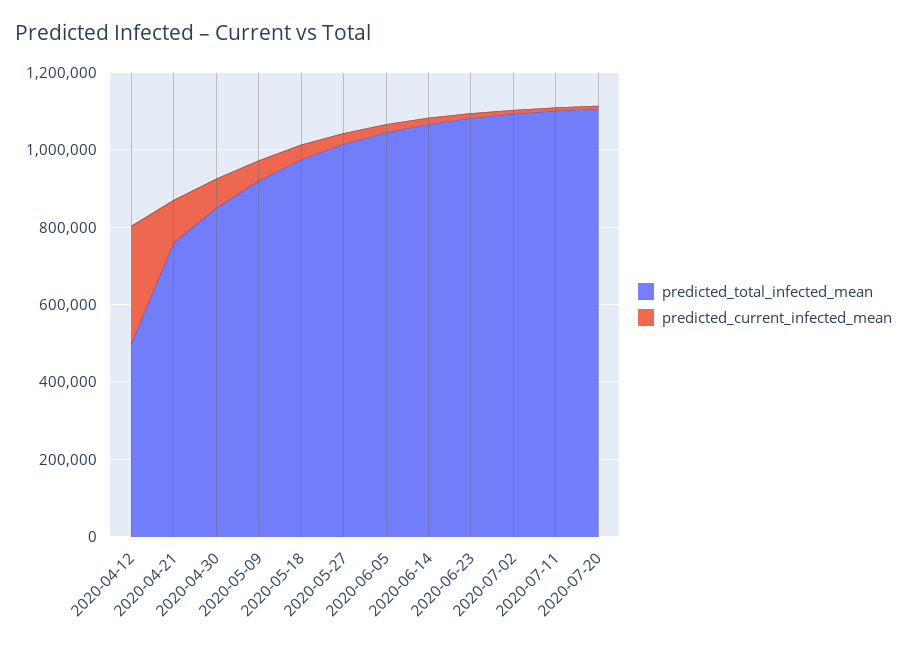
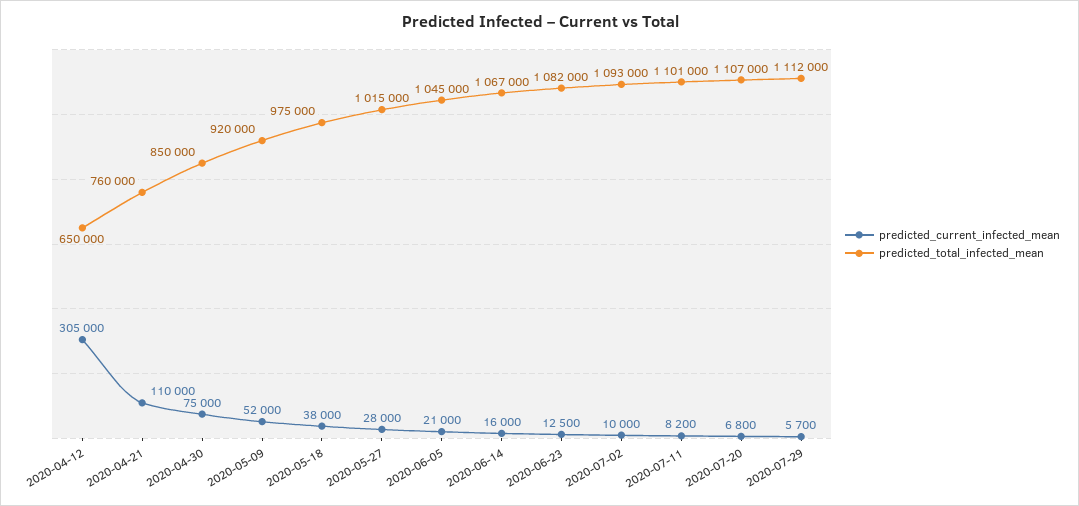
predicted_total_infected_mean, 2020-04-12: 500000 -> 650000
predicted_current_infected_mean, 2020-07-29: none -> 5700
predicted_total_infected_mean, 2020-07-29: none -> 1112000

